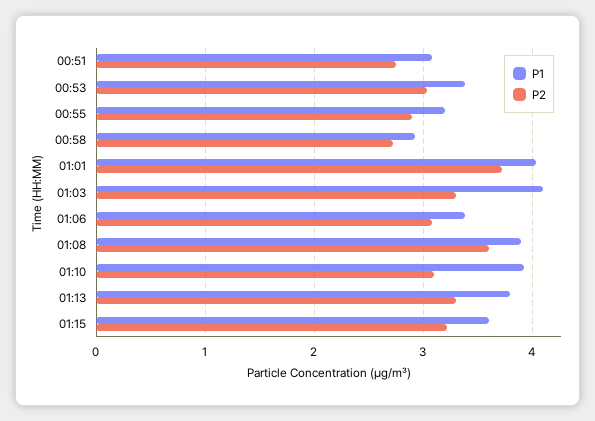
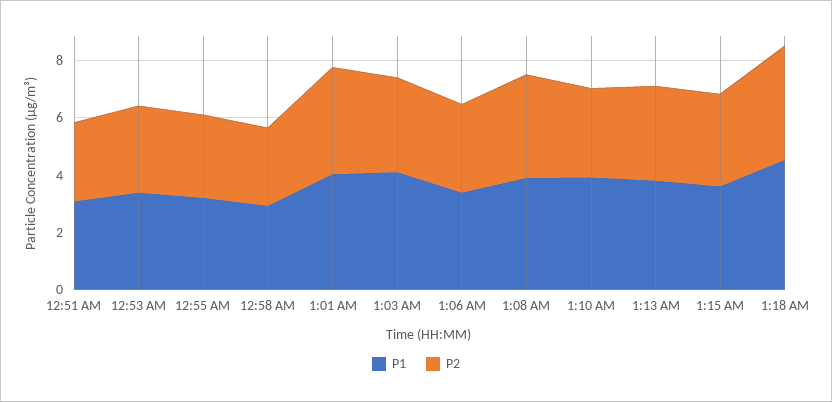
P1, 1:18 AM: none -> 4.5
P2, 1:18 AM: none -> 4

